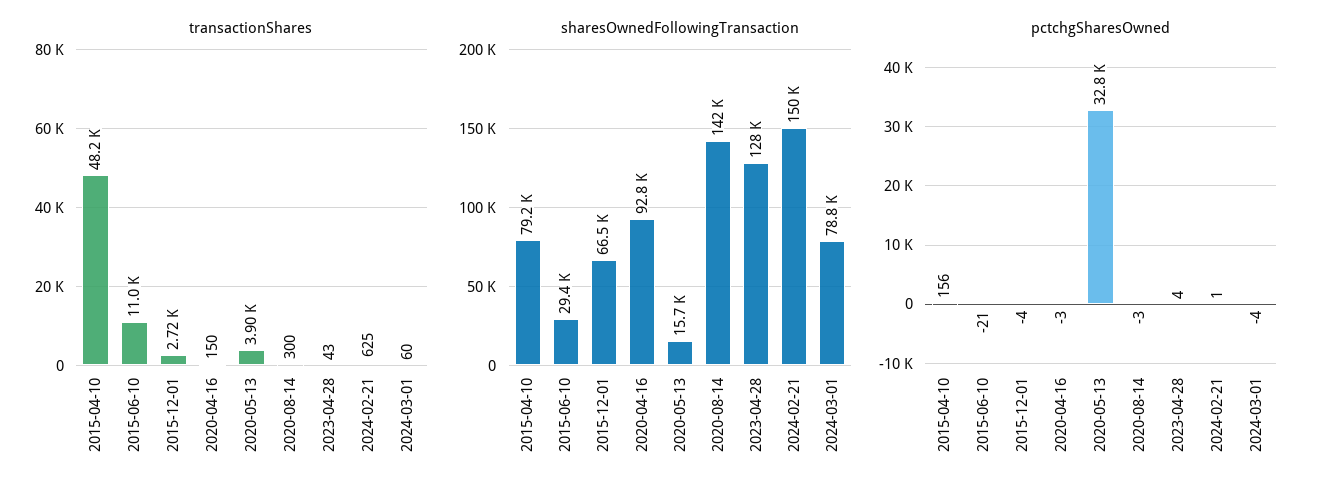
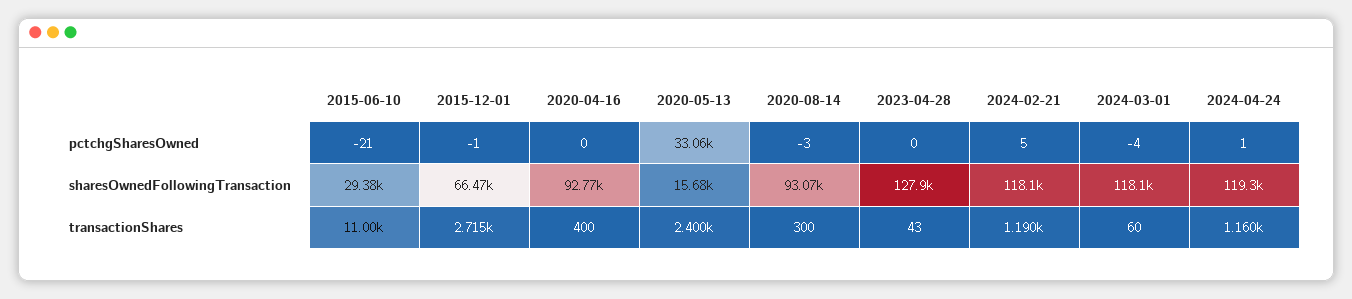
transactionShares, 2015-04-10: 48200 -> none
transactionShares, 2020-04-16: 150 -> 400
transactionShares, 2020-05-13: 3900 -> 2400
transactionShares, 2024-02-21: 625 -> 1190
sharesOwnedFollowingTransaction, 2015-04-10: 79200 -> none
sharesOwnedFollowingTransaction, 2020-08-14: 142000 -> 93070
sharesOwnedFollowingTransaction, 2024-02-21: 150000 -> 118100
sharesOwnedFollowingTransaction, 2024-03-01: 78800 -> 118100
pctchgSharesOwned, 2015-04-10: 156 -> none
pctchgSharesOwned, 2015-12-01: -4 -> -1
pctchgSharesOwned, 2020-04-16: -3 -> 0
pctchgSharesOwned, 2020-05-13: 32800 -> 33060
pctchgSharesOwned, 2023-04-28: 4 -> 0
pctchgSharesOwned, 2024-02-21: 1 -> 5
pctchgSharesOwned, 2024-04-24: none -> 1
sharesOwnedFollowingTransaction, 2024-04-24: none -> 119300
transactionShares, 2024-04-24: none -> 1160

